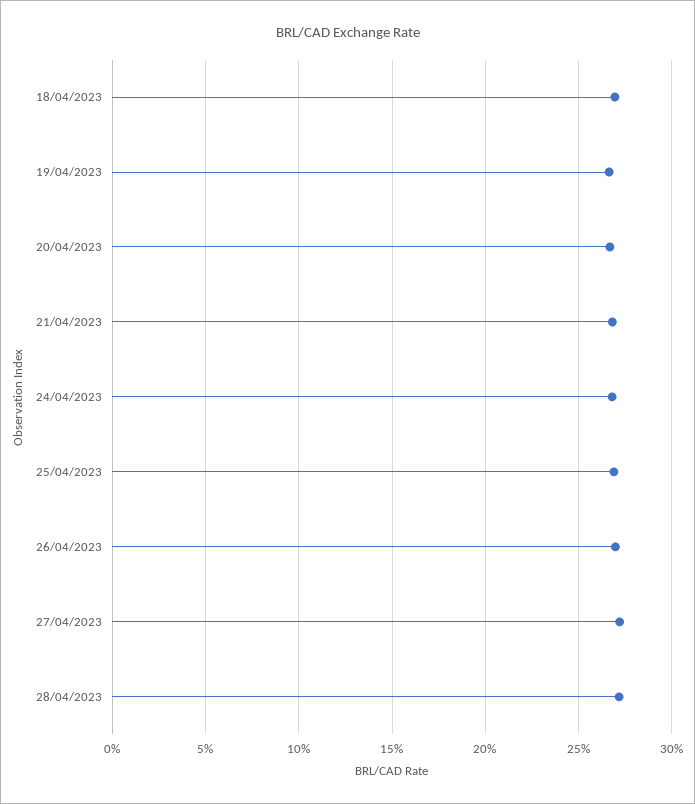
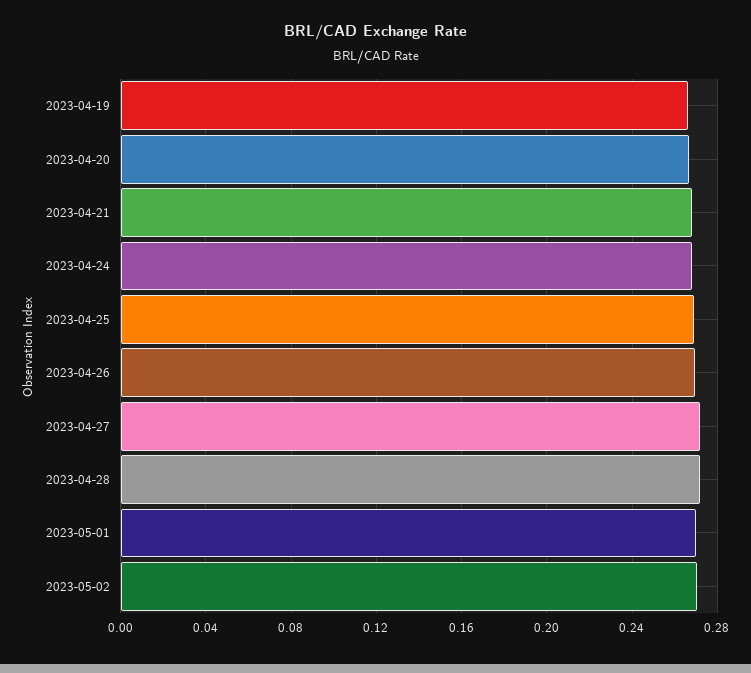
18/04/2023: 0.27 -> none
2023-05-01: none -> 0.27
2023-05-02: none -> 0.27

